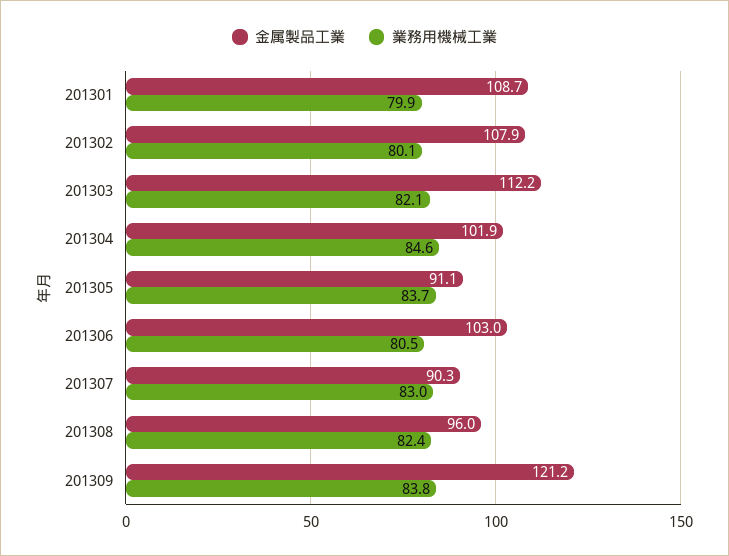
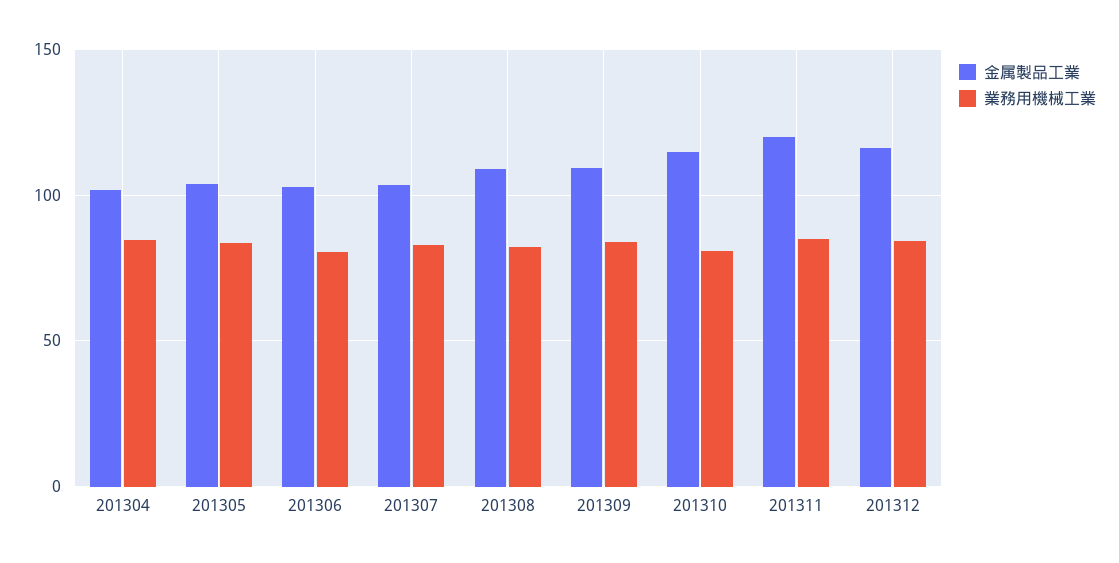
金属製品工業, 201301: 108.7 -> none
業務用機械工業, 201301: 79.9 -> none
金属製品工業, 201302: 107.9 -> none
業務用機械工業, 201302: 80.1 -> none
金属製品工業, 201303: 112.2 -> none
業務用機械工業, 201303: 82.1 -> none
金属製品工業, 201305: 91.1 -> 105
金属製品工業, 201307: 90.3 -> 105
金属製品工業, 201308: 96 -> 110
金属製品工業, 201309: 121.2 -> 110
金属製品工業, 201310: none -> 115
業務用機械工業, 201310: none -> 80
金属製品工業, 201311: none -> 120
業務用機械工業, 201311: none -> 85
金属製品工業, 201312: none -> 115
業務用機械工業, 201312: none -> 85

